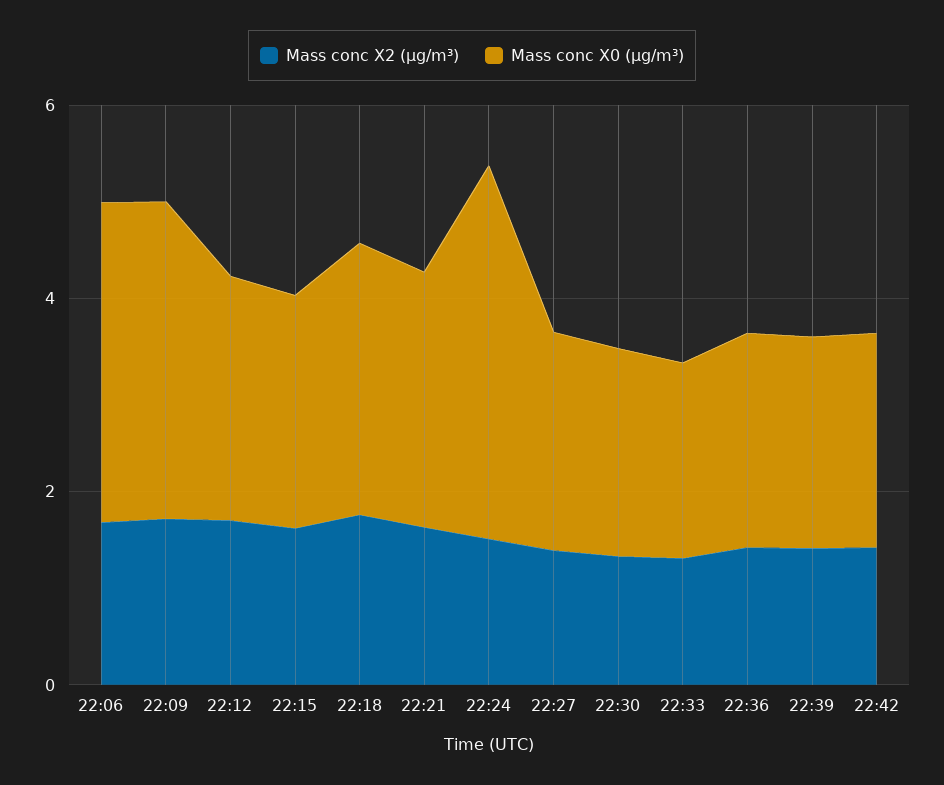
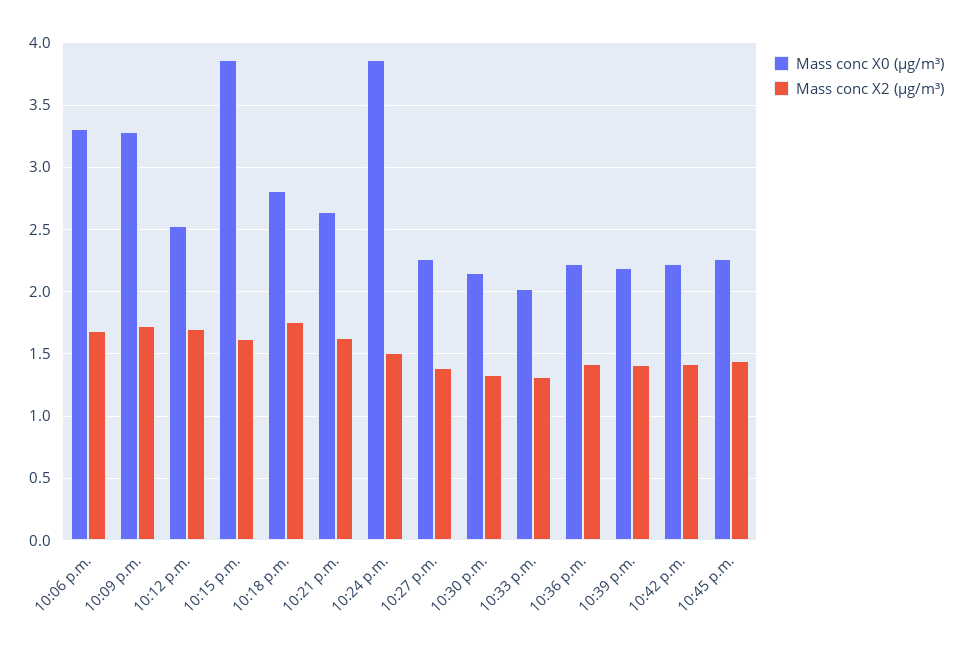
Mass conc X0 (μg/m³), 22:15: 2.5 -> 3.85
Mass conc X0 (μg/m³), 10:45 p.m.: none -> 2.25
Mass conc X2 (μg/m³), 10:45 p.m.: none -> 1.45

